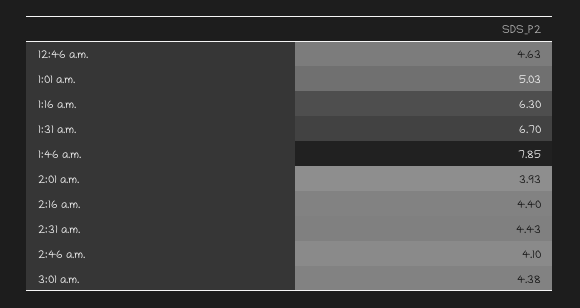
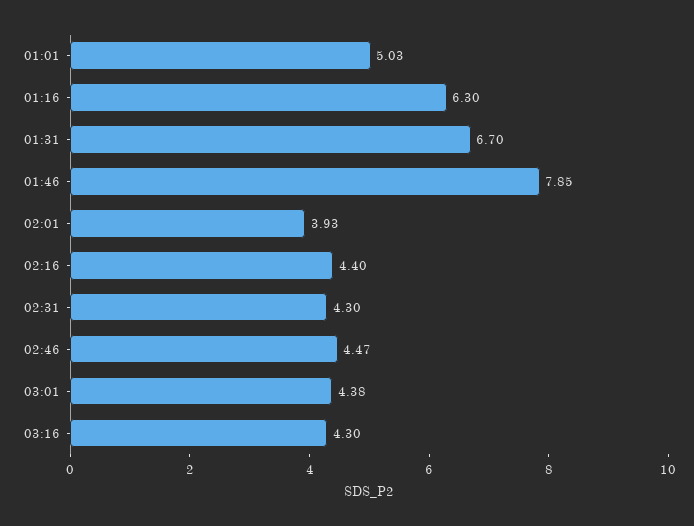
12:46 a.m.: 4.63 -> none
2:31 a.m.: 4.43 -> 4.3
2:46 a.m.: 4.1 -> 4.47
03:16: none -> 4.3

